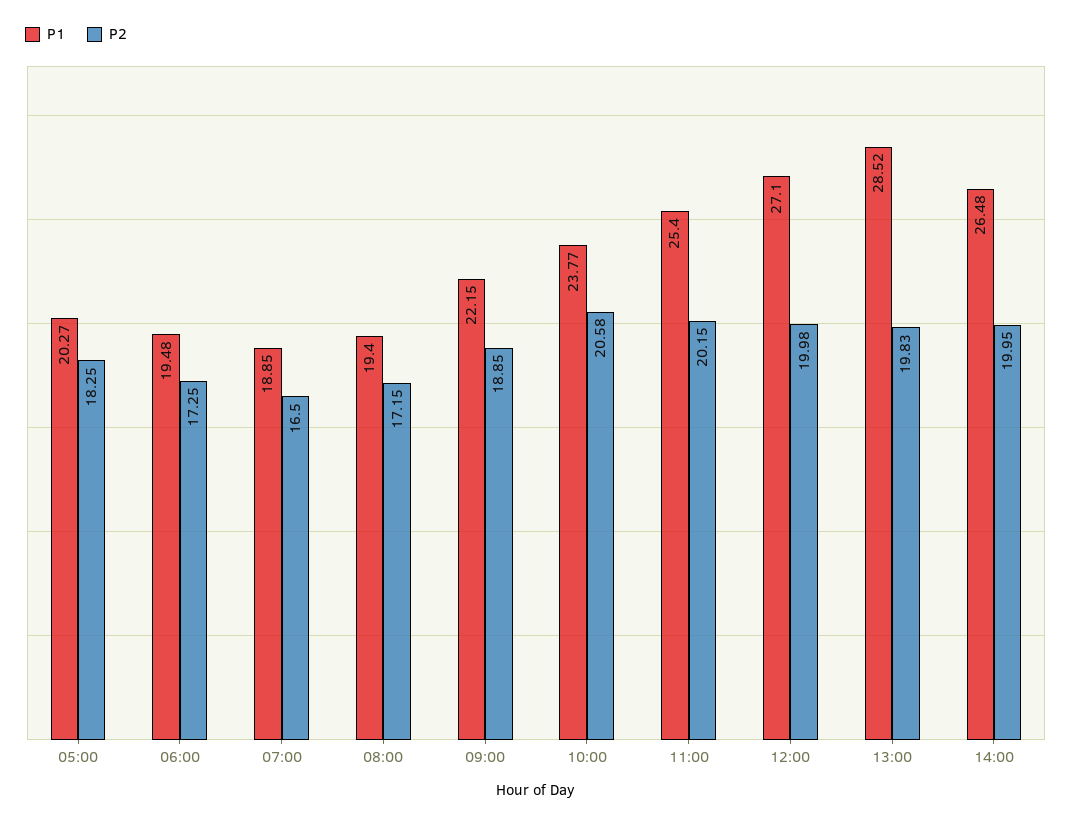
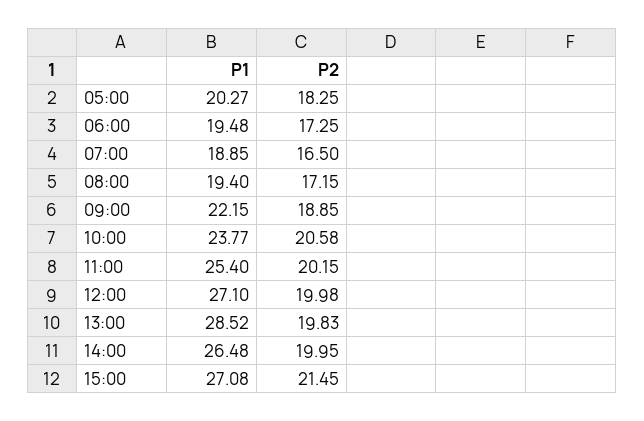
P1, 15:00: none -> 27.08
P2, 15:00: none -> 21.45

